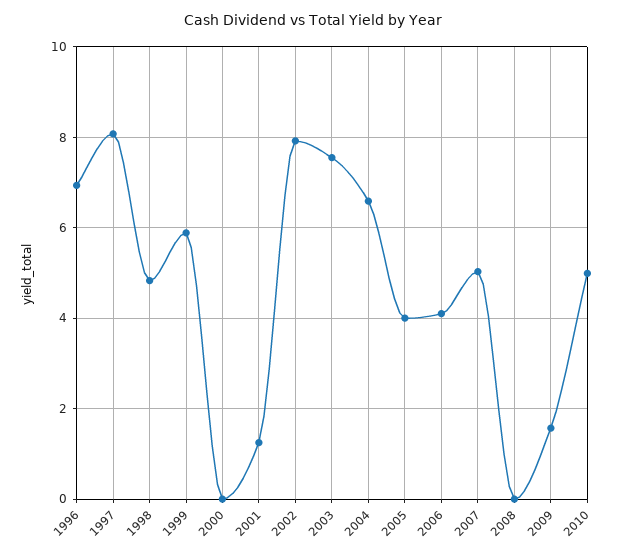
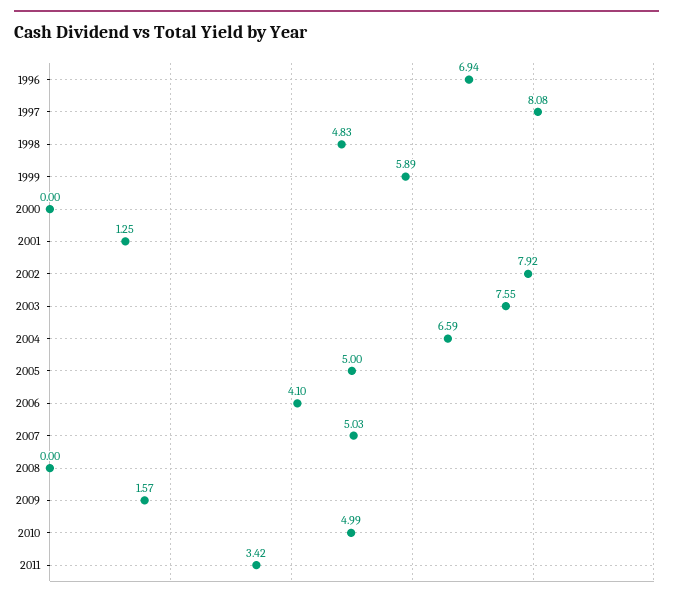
2005: 4 -> 5
2011: none -> 3.42

